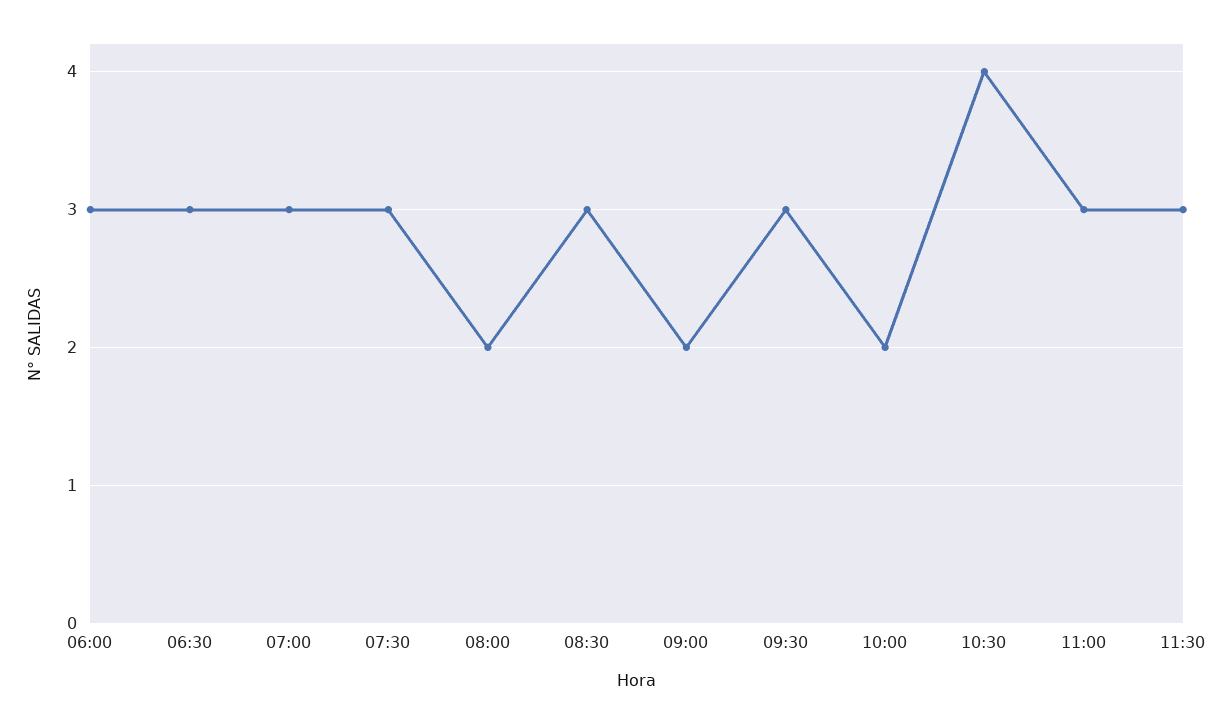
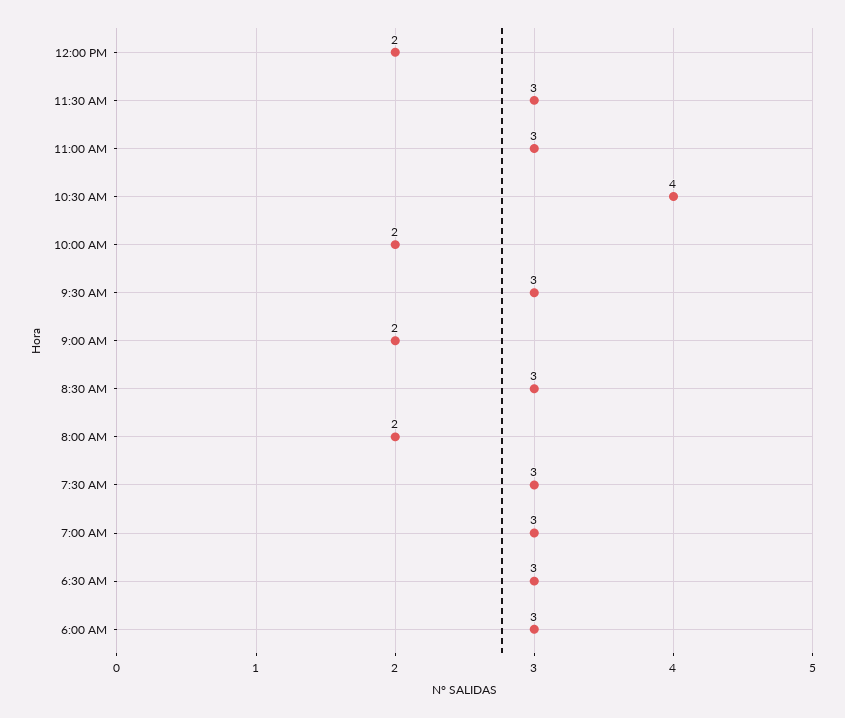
12:00 PM: none -> 2

